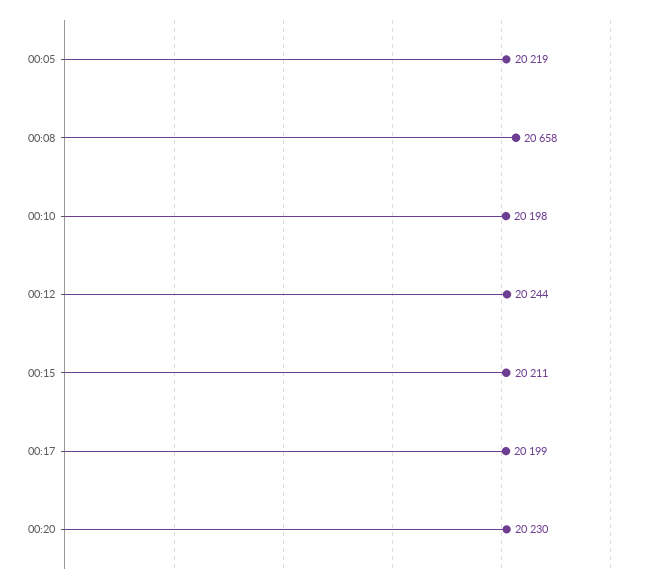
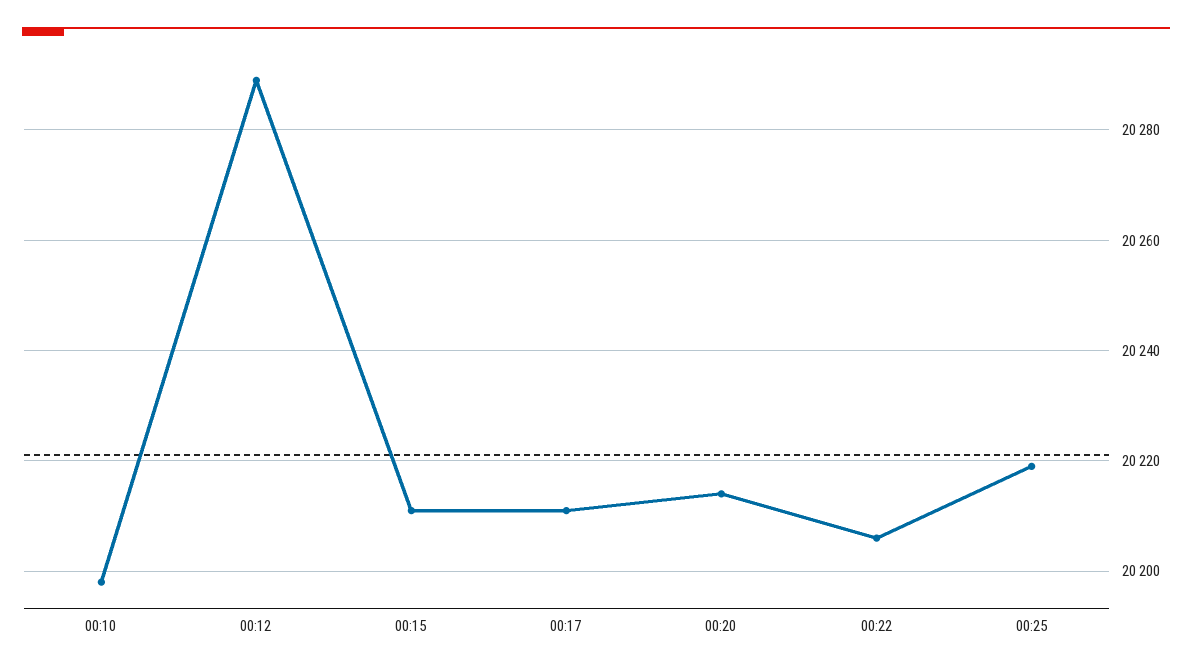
00:05: 20219 -> none
00:08: 20658 -> none
00:12: 20244 -> 20290
00:17: 20199 -> 20210
00:20: 20230 -> 20215
00:22: none -> 20205
00:25: none -> 20220

